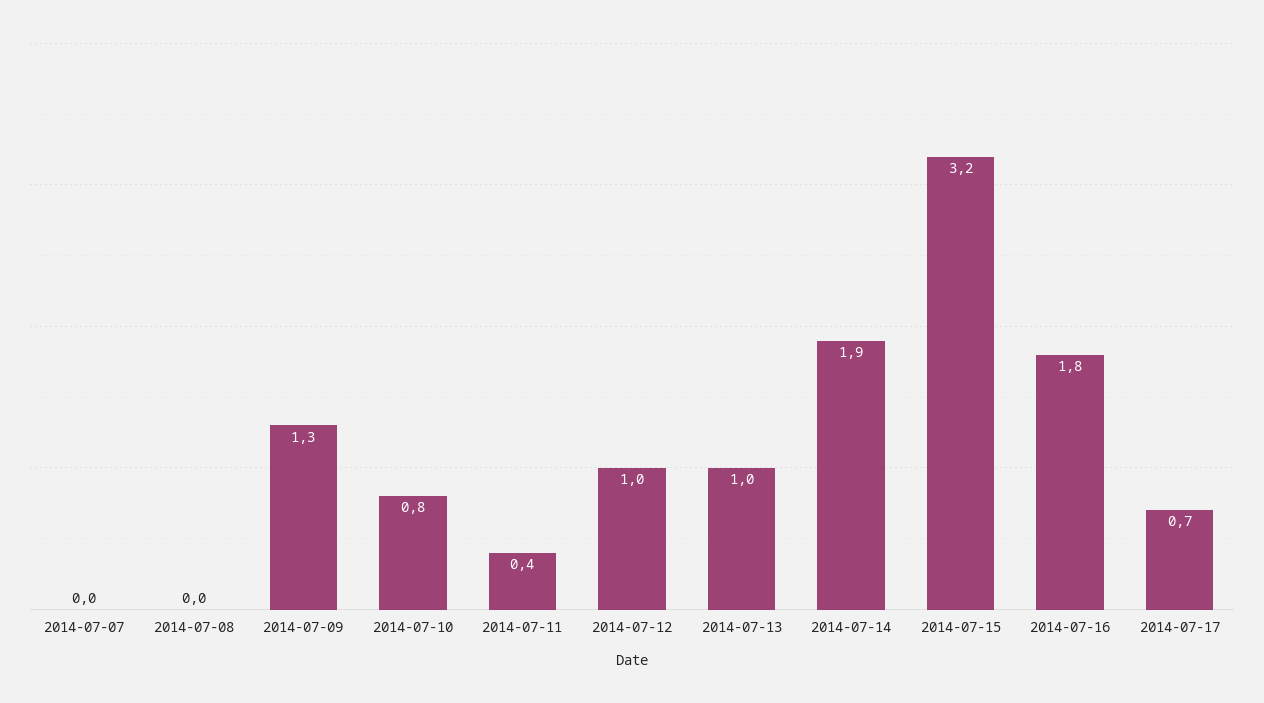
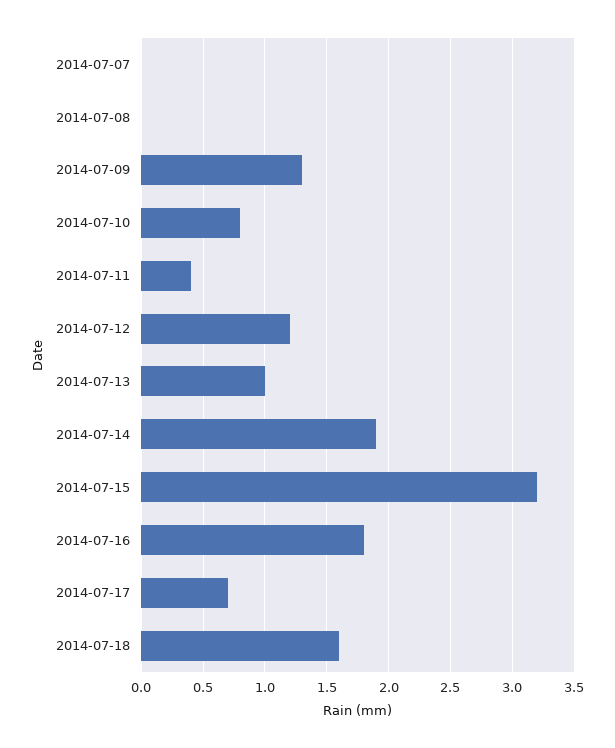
2014-07-12: 1 -> 1.2
2014-07-18: none -> 1.6

